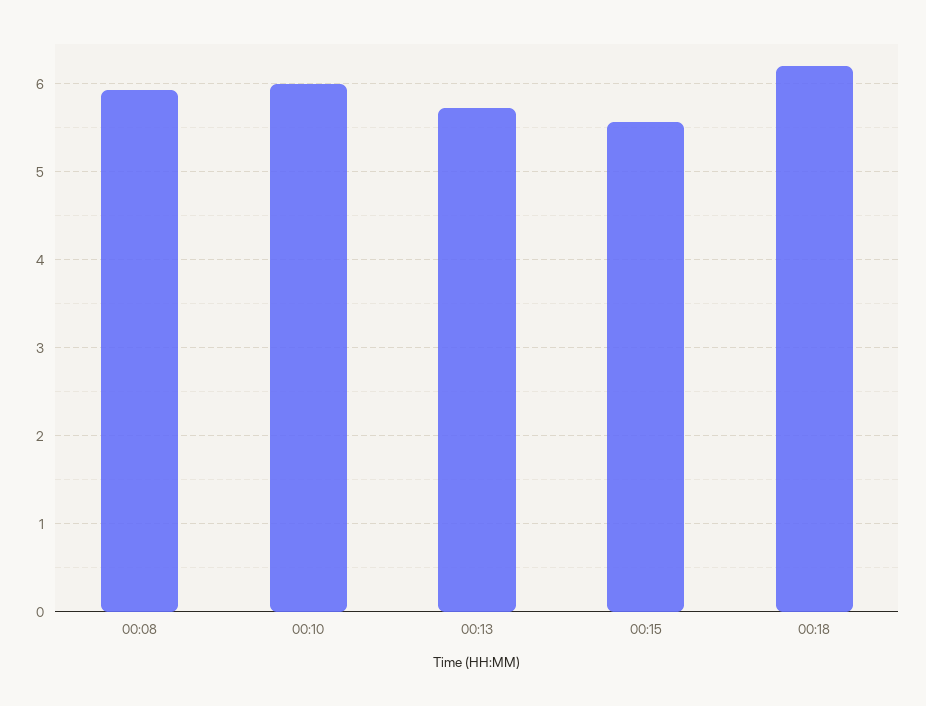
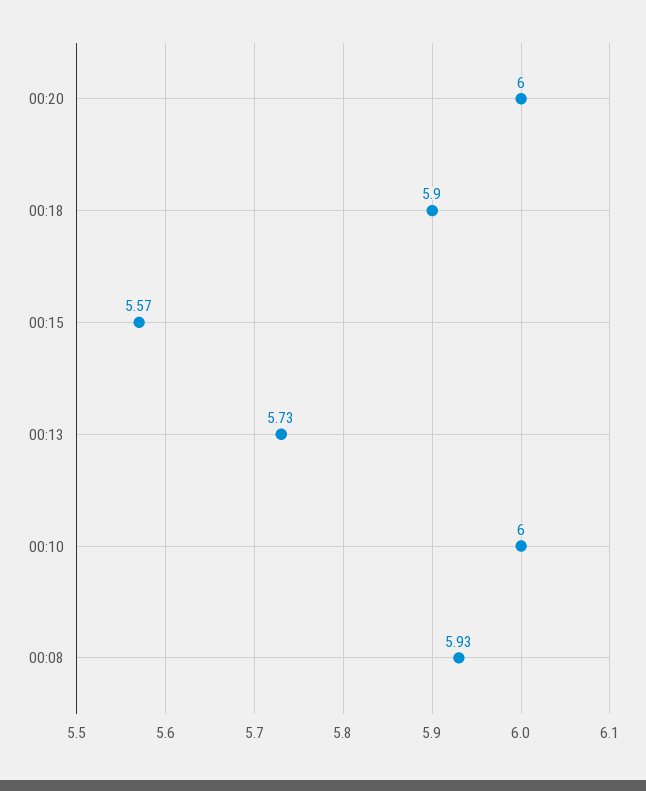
00:18: 6.2 -> 5.9
00:20: none -> 6

